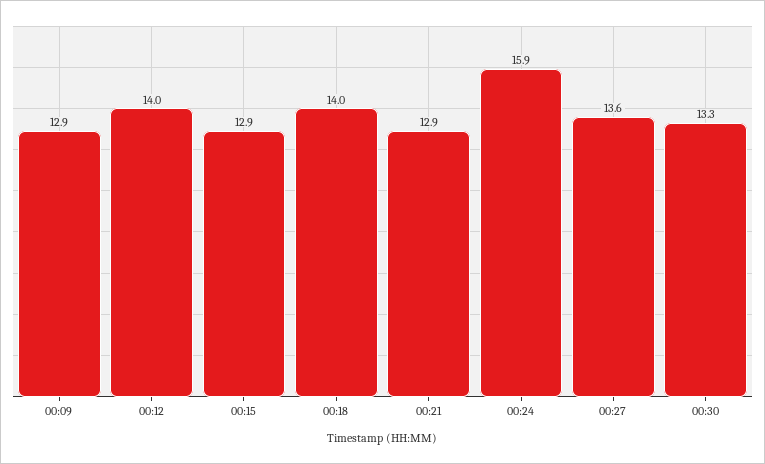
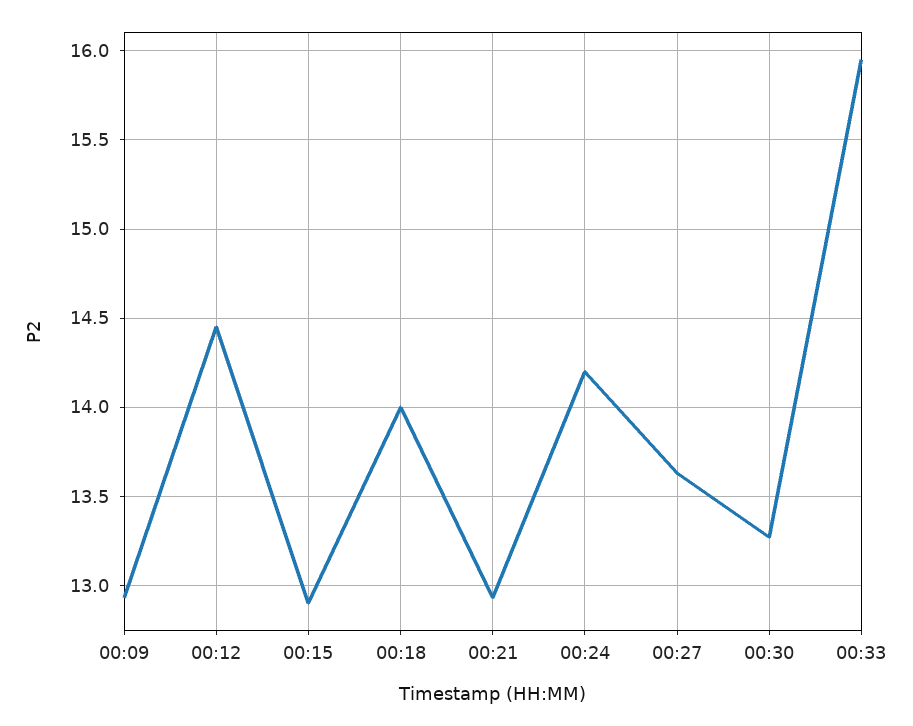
00:12: 14 -> 14.45
00:24: 15.9 -> 14.2
00:33: none -> 15.95

